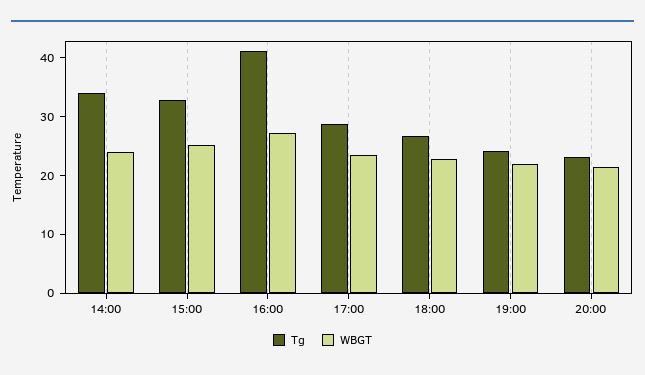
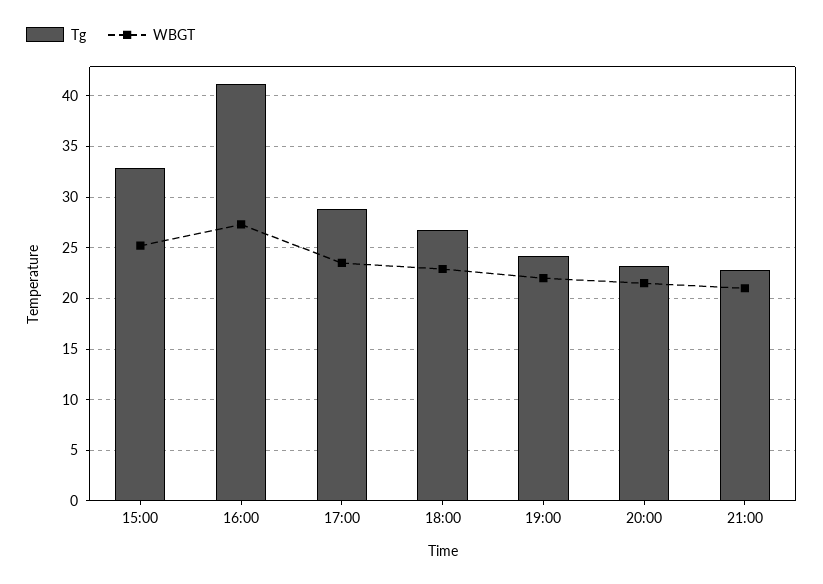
Tg, 14:00: 34 -> none
WBGT, 14:00: 24 -> none
Tg, 21:00: none -> 23
WBGT, 21:00: none -> 21

